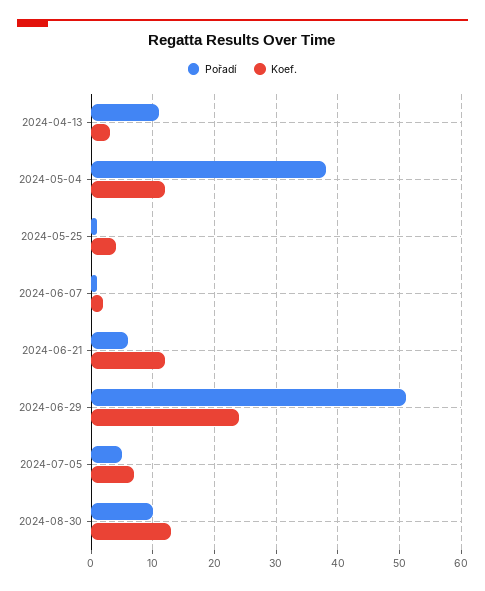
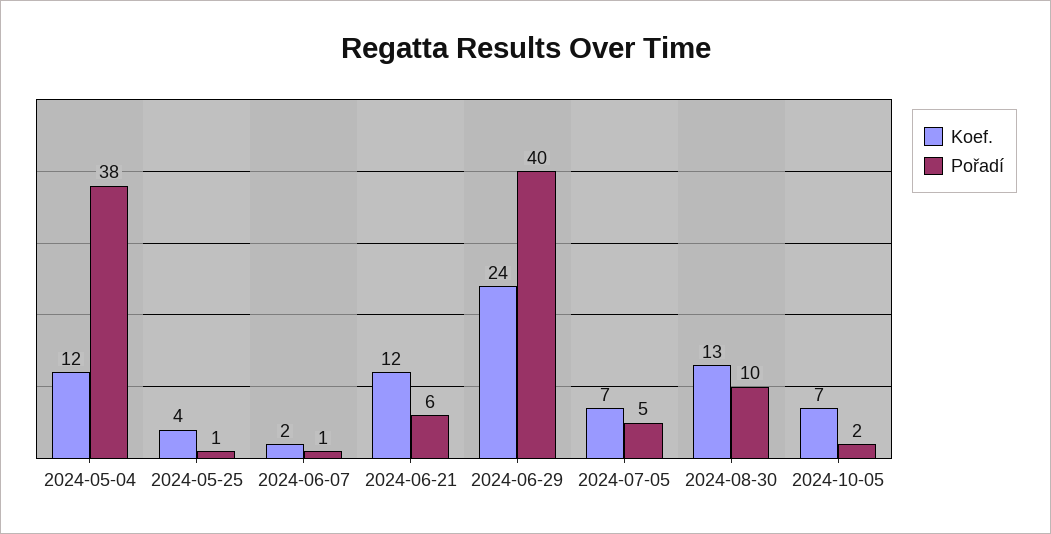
Pořadí, 2024-04-13: 11 -> none
Koef., 2024-04-13: 3 -> none
Pořadí, 2024-06-29: 51 -> 40
Koef., 2024-10-05: none -> 7
Pořadí, 2024-10-05: none -> 2

